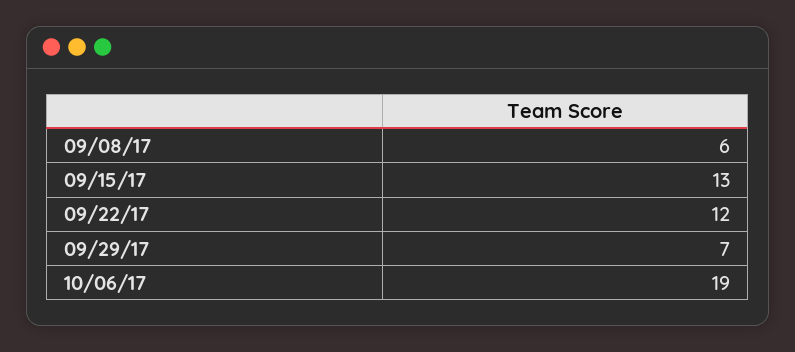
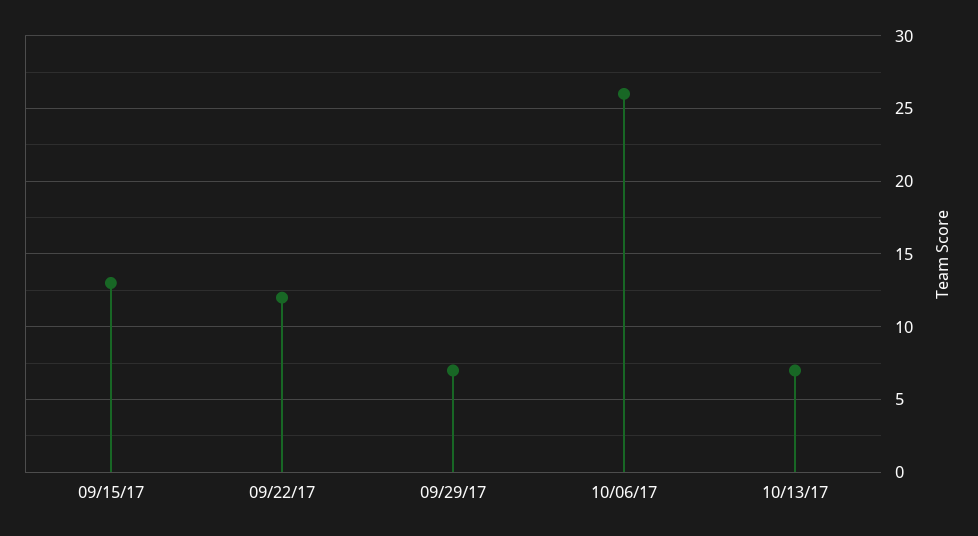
09/08/17: 6 -> none
10/06/17: 19 -> 26
10/13/17: none -> 7

